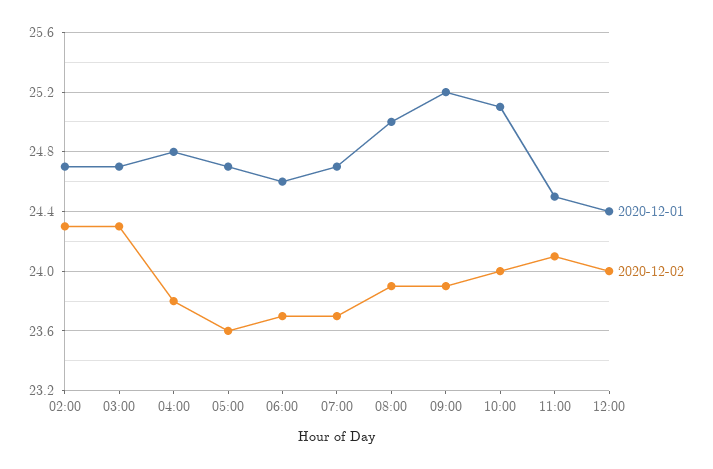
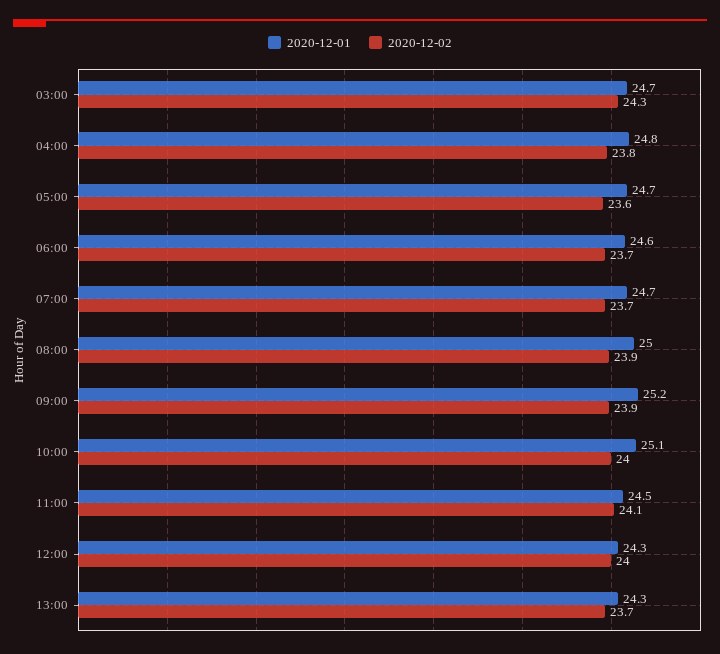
2020-12-01, 02:00: 24.7 -> none
2020-12-02, 02:00: 24.3 -> none
2020-12-01, 12:00: 24.4 -> 24.3
2020-12-01, 13:00: none -> 24.3
2020-12-02, 13:00: none -> 23.7

